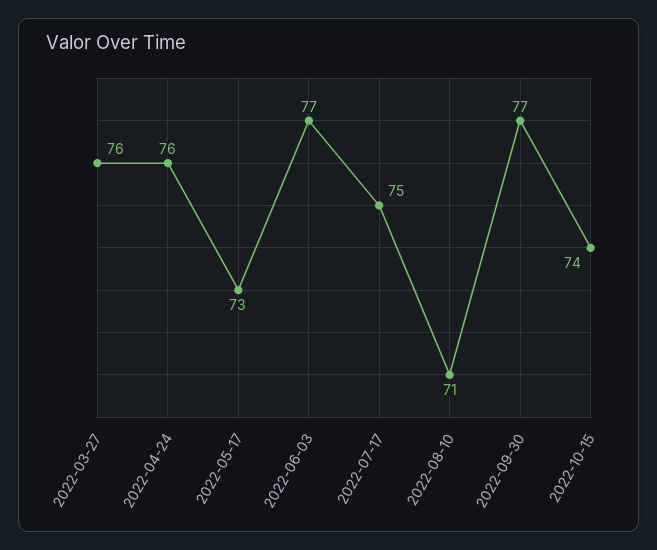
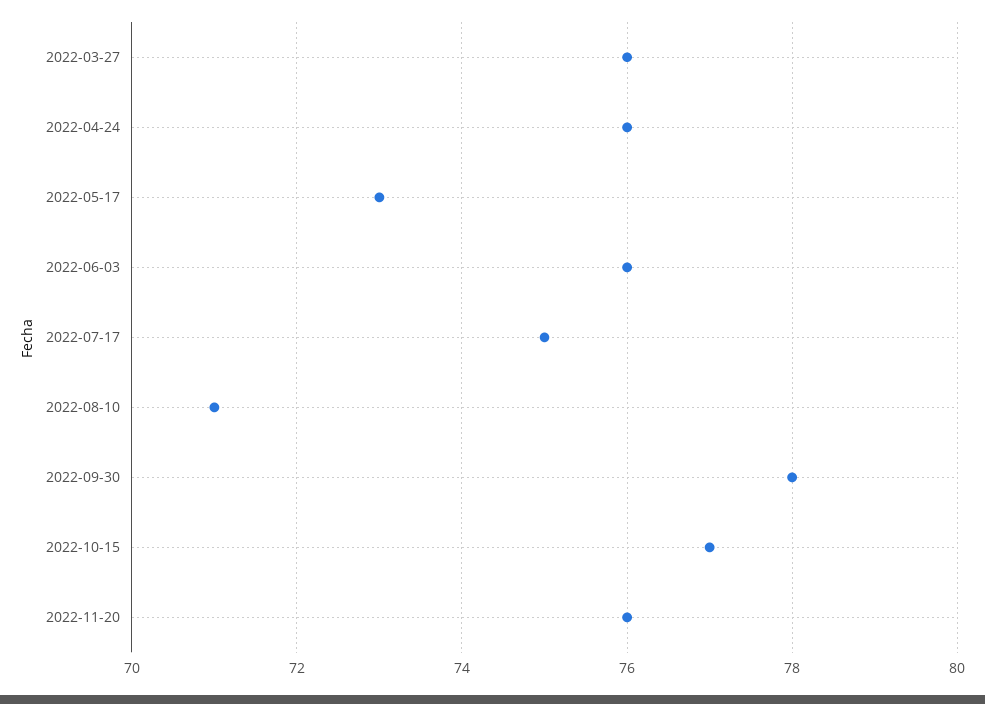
2022-06-03: 77 -> 76
2022-09-30: 77 -> 78
2022-10-15: 74 -> 77
2022-11-20: none -> 76

